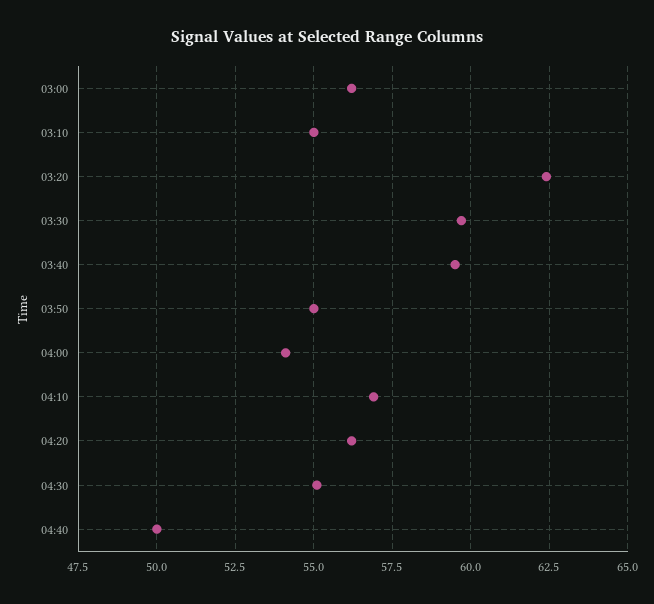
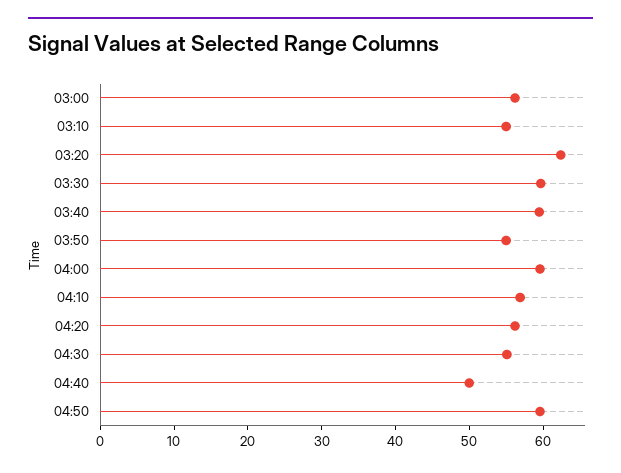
04:00: 54 -> 60
04:50: none -> 60

